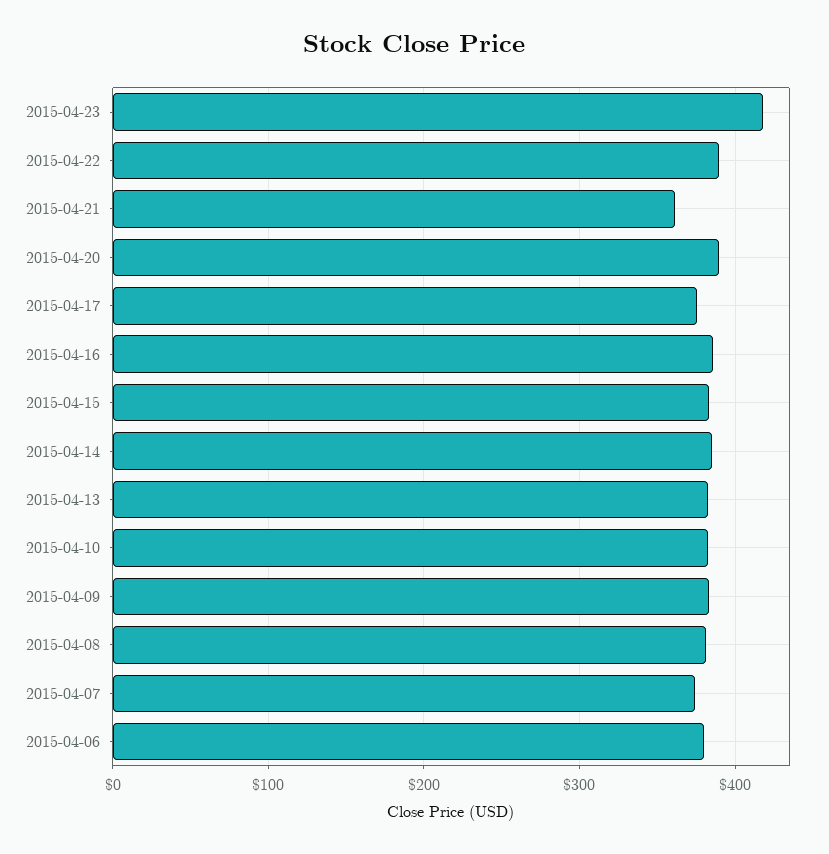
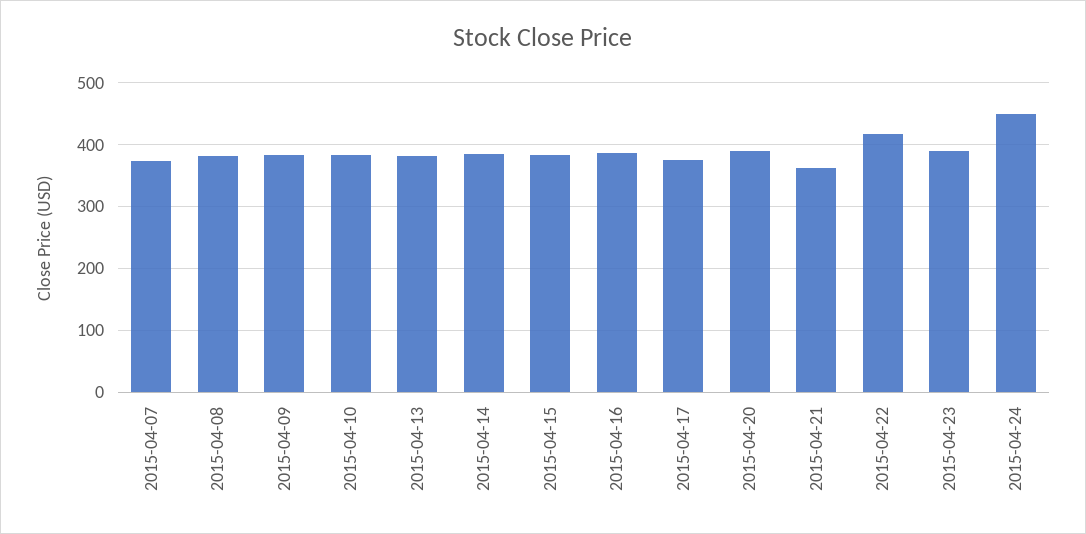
2015-04-23: 420 -> 390
2015-04-22: 390 -> 420
2015-04-06: 380 -> none
2015-04-24: none -> 450

